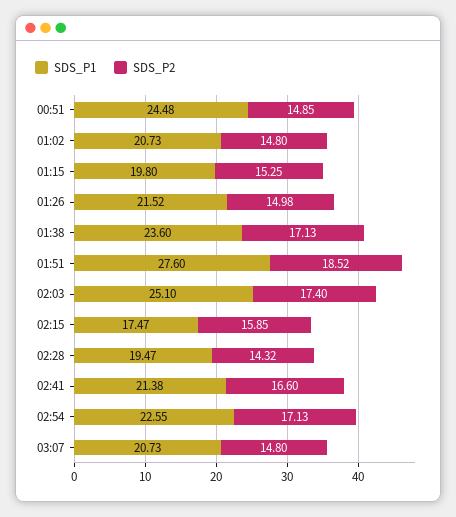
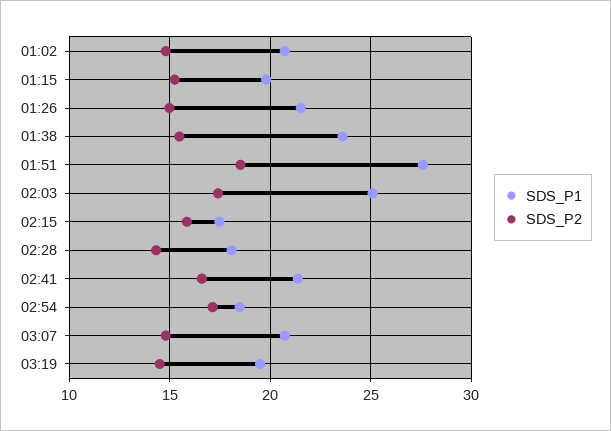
SDS_P1, 00:51: 24.48 -> none
SDS_P2, 00:51: 14.85 -> none
SDS_P2, 01:38: 17.13 -> 15.5
SDS_P1, 02:28: 19.47 -> 18
SDS_P1, 02:54: 22.55 -> 18.5
SDS_P1, 03:19: none -> 19.5
SDS_P2, 03:19: none -> 14.5

